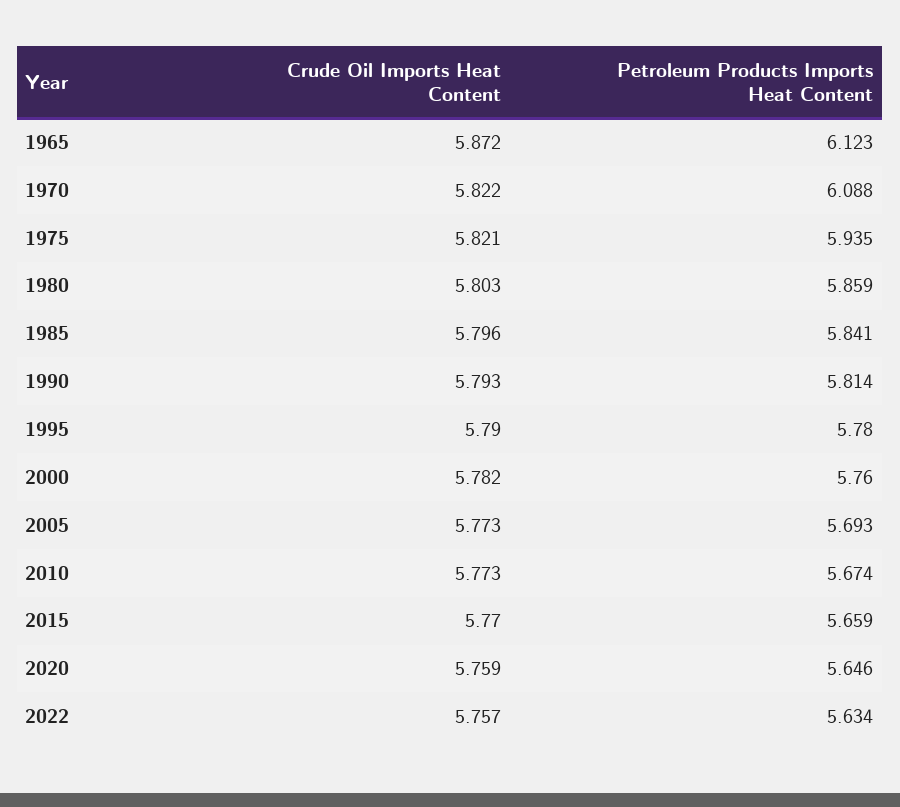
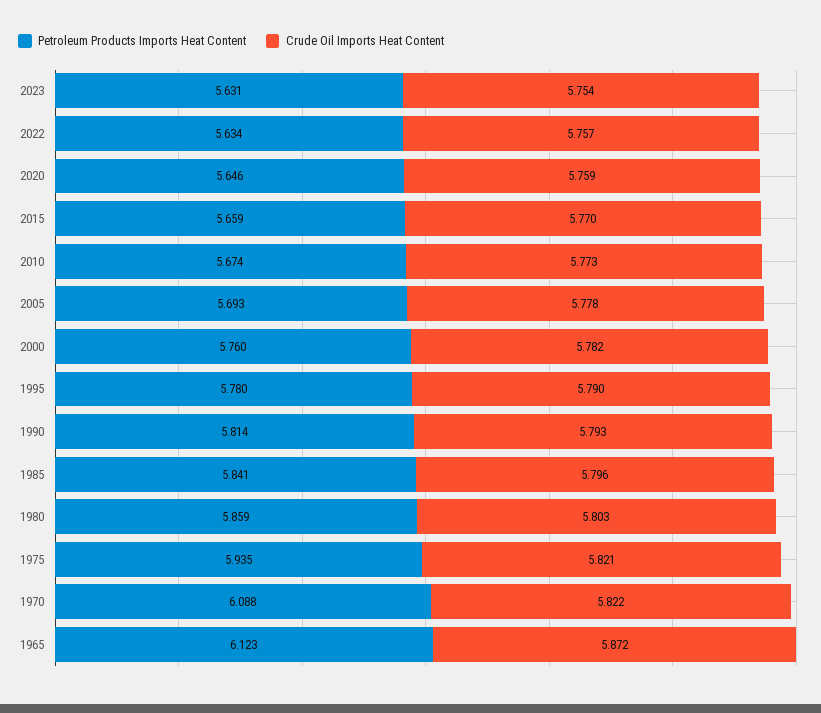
Crude Oil Imports Heat Content, 2005: 5.773 -> 5.778
Petroleum Products Imports Heat Content, 2023: none -> 5.631
Crude Oil Imports Heat Content, 2023: none -> 5.754

